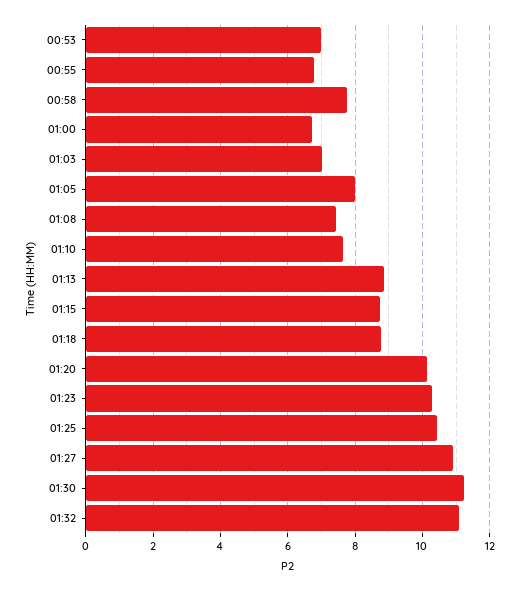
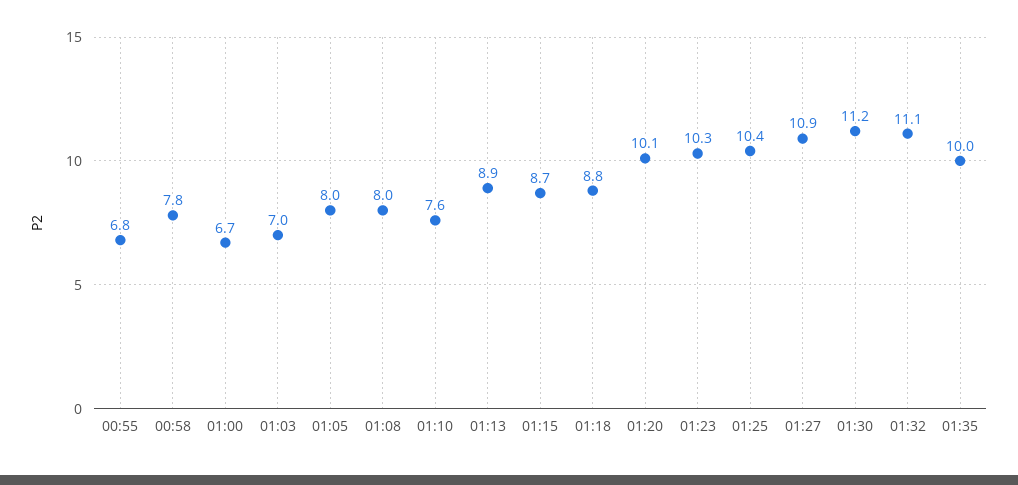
00:53: 7 -> none
01:08: 7.4 -> 8
01:35: none -> 10

